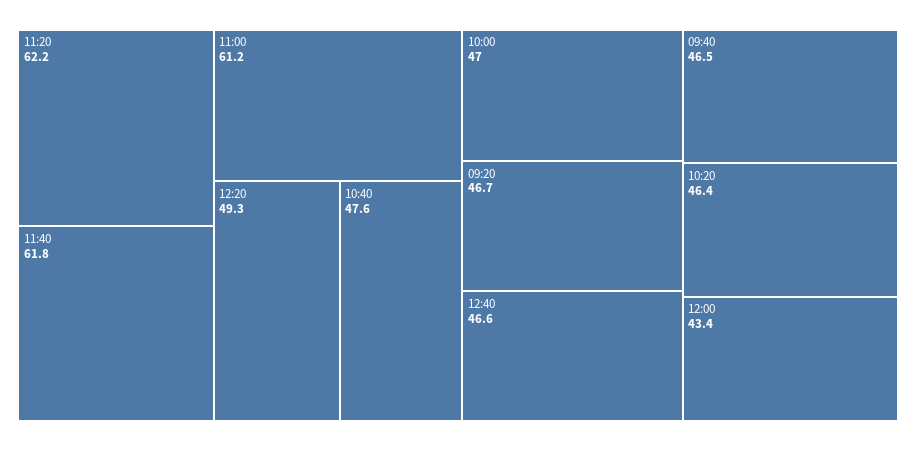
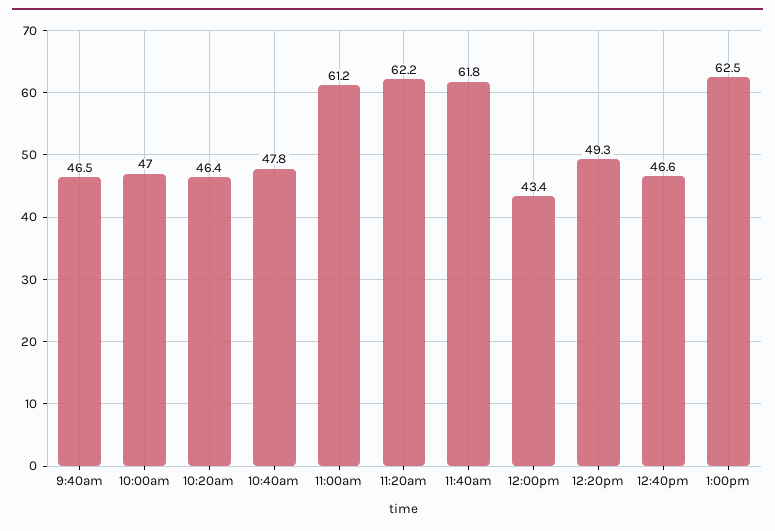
10:40: 47.6 -> 47.8
09:20: 46.7 -> none
1:00pm: none -> 62.5

